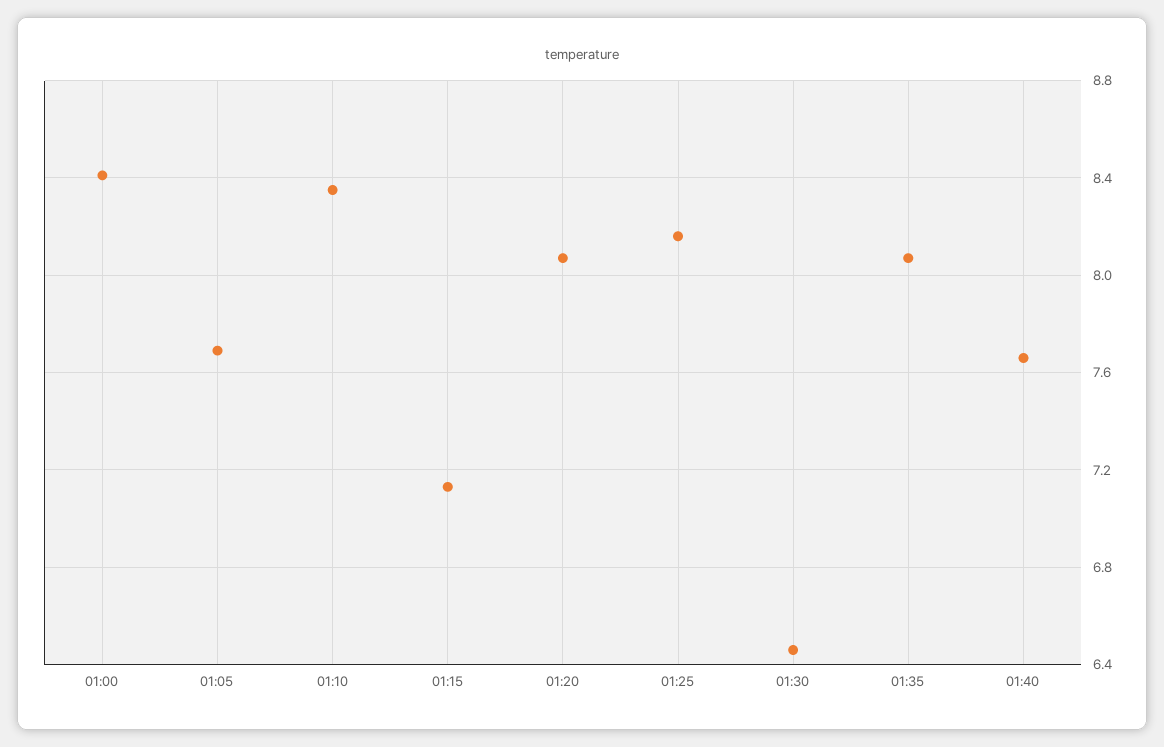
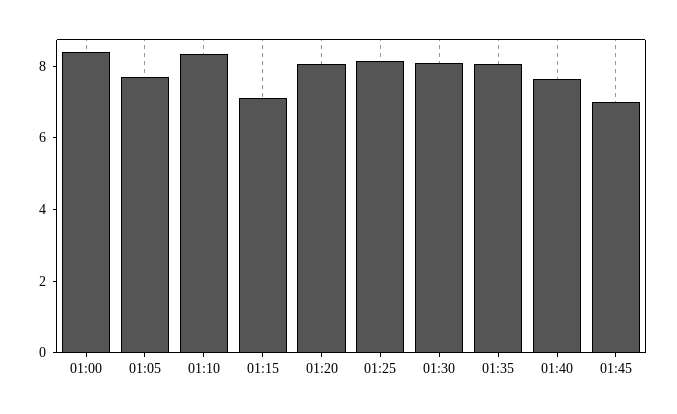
01:30: 6.45 -> 8
01:45: none -> 7

